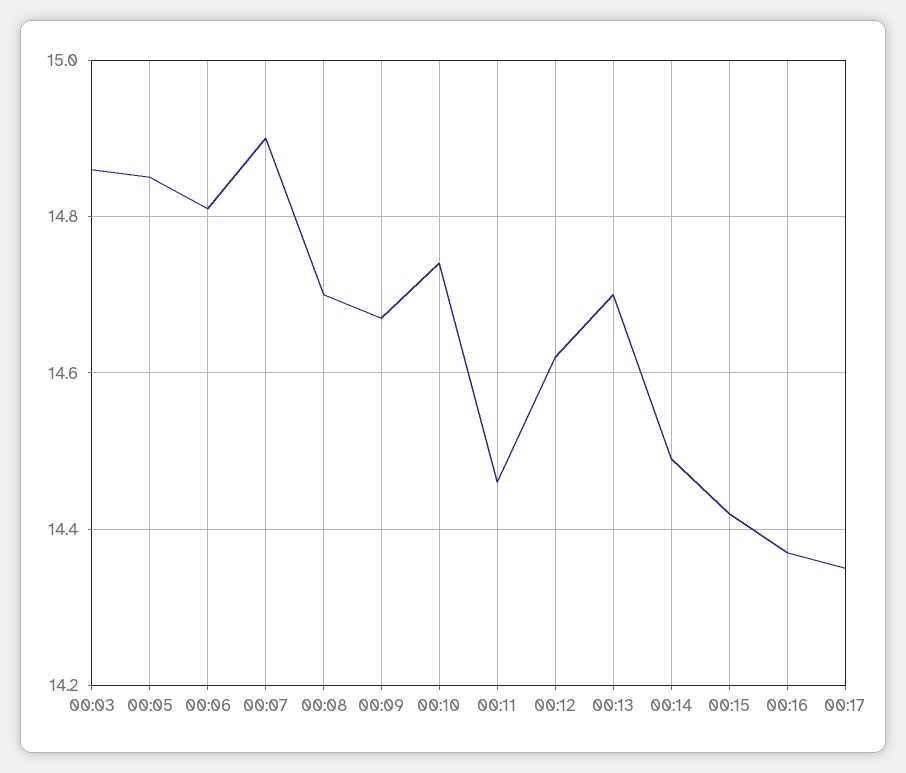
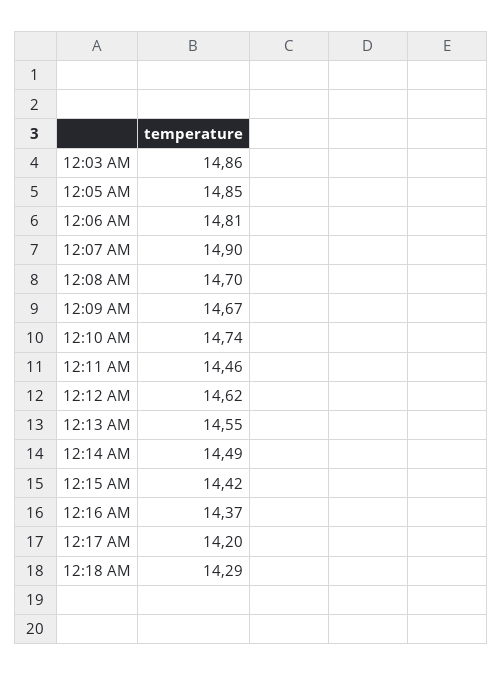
00:13: 14.7 -> 14.55
00:17: 14.35 -> 14.2
12:18 AM: none -> 14.29

